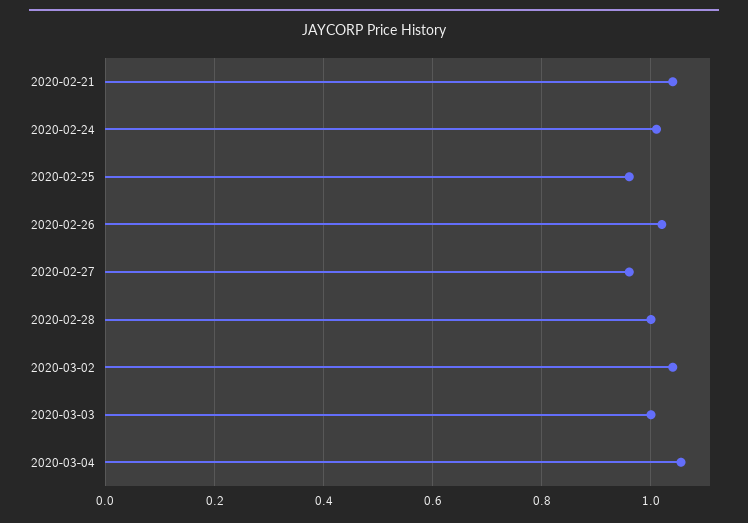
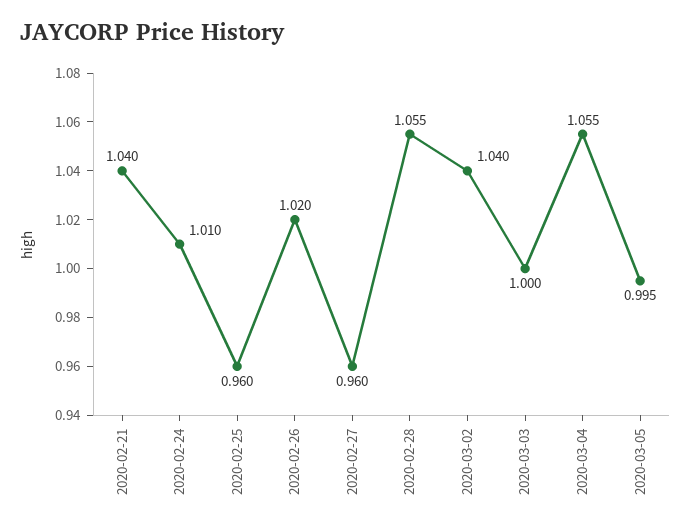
2020-02-28: 1 -> 1.055
2020-03-05: none -> 0.995

